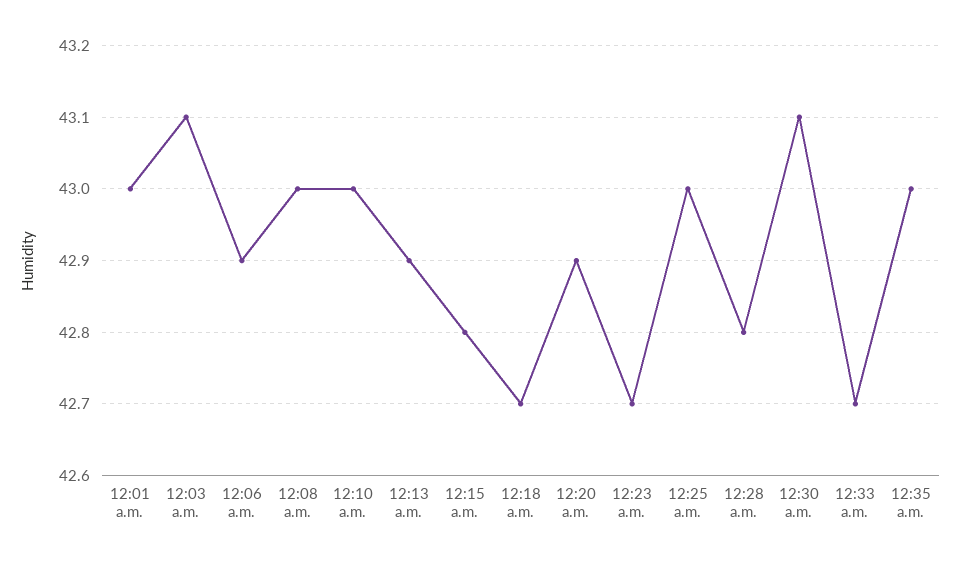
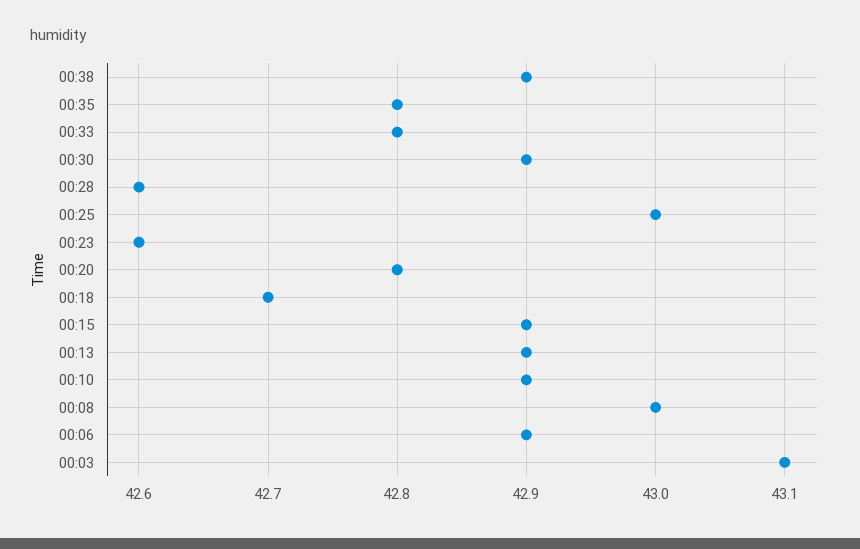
12:01 a.m.: 43 -> none
12:10 a.m.: 43 -> 42.9
12:15 a.m.: 42.8 -> 42.9
12:20 a.m.: 42.9 -> 42.8
12:23 a.m.: 42.7 -> 42.6
12:28 a.m.: 42.8 -> 42.6
12:30 a.m.: 43.1 -> 42.9
12:33 a.m.: 42.7 -> 42.8
12:35 a.m.: 43 -> 42.8
00:38: none -> 42.9

